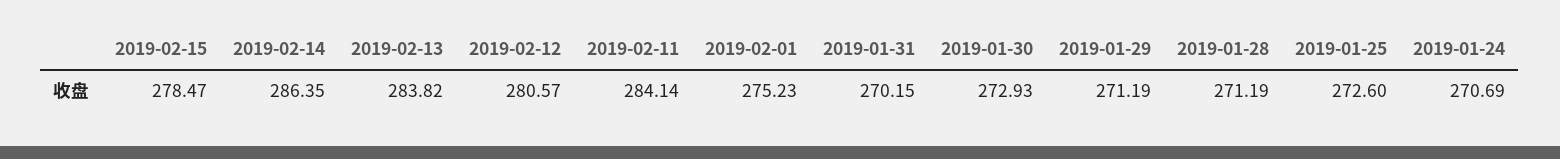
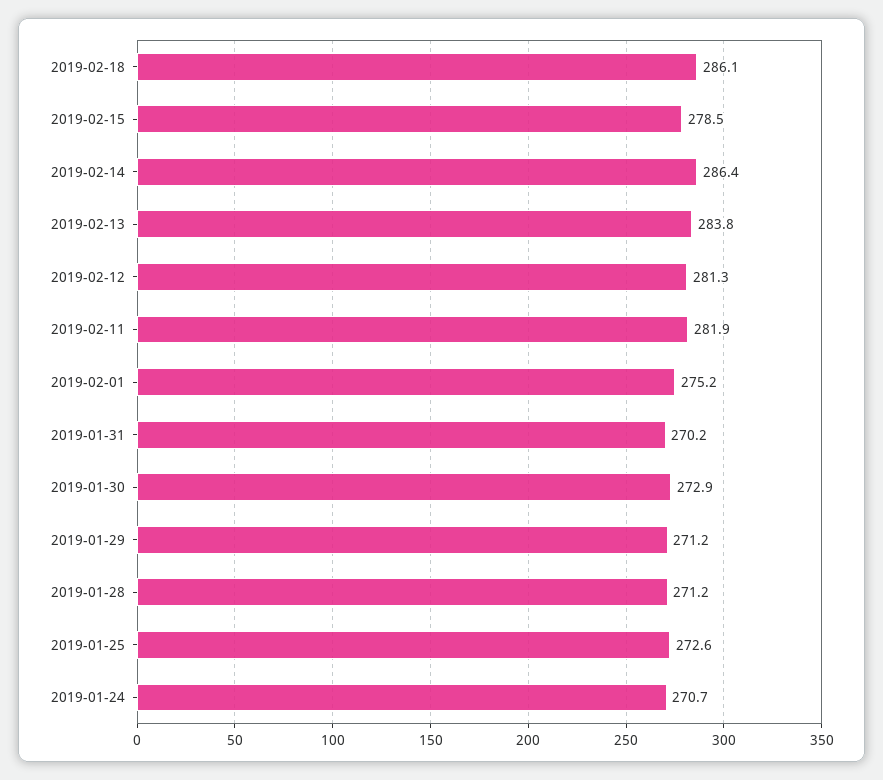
2019-02-12: 280.57 -> 281.3
2019-02-11: 284.14 -> 281.9
2019-02-18: none -> 286.1

